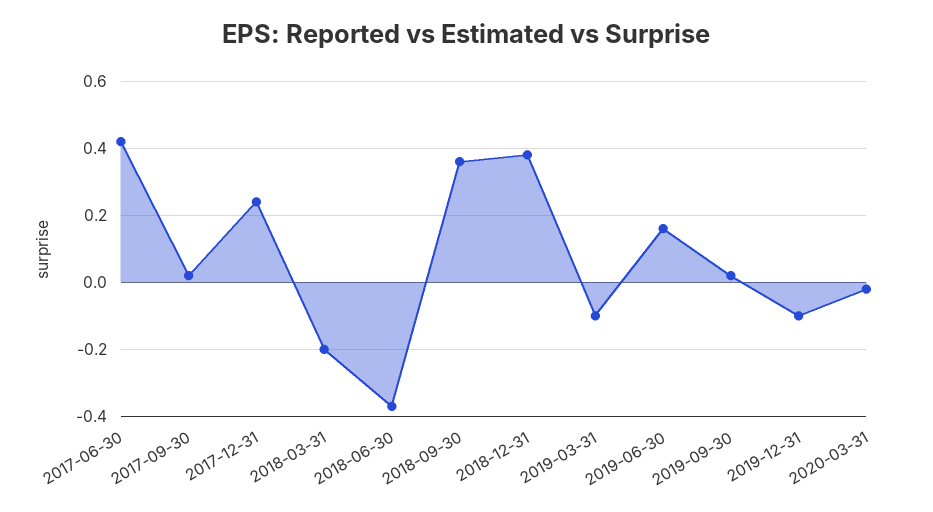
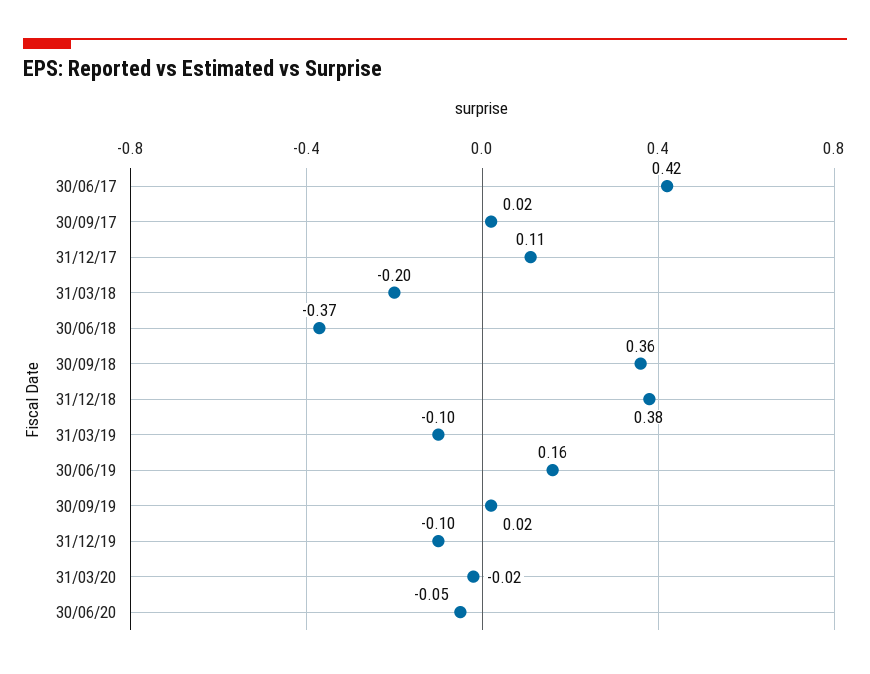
2017-12-31: 0.25 -> 0.11
30/06/20: none -> -0.05

